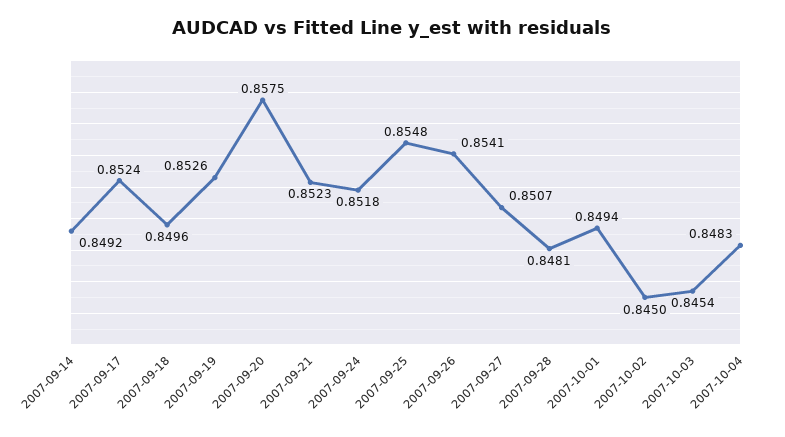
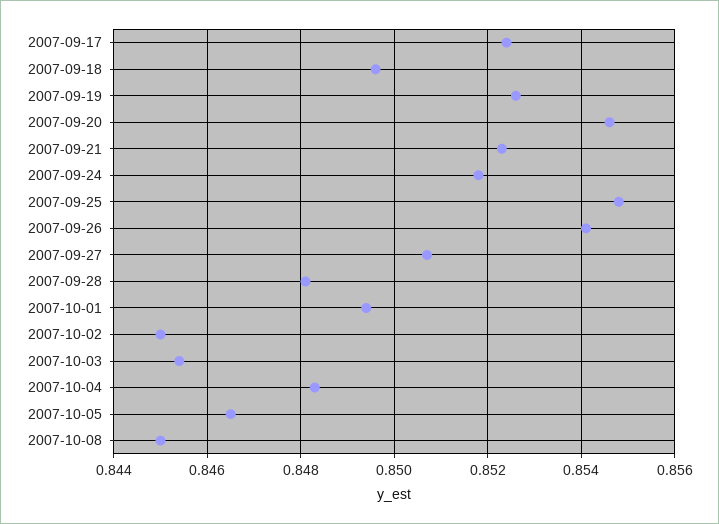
2007-09-14: 0.8492 -> none
2007-09-20: 0.8575 -> 0.8545
2007-10-05: none -> 0.8465
2007-10-08: none -> 0.845

